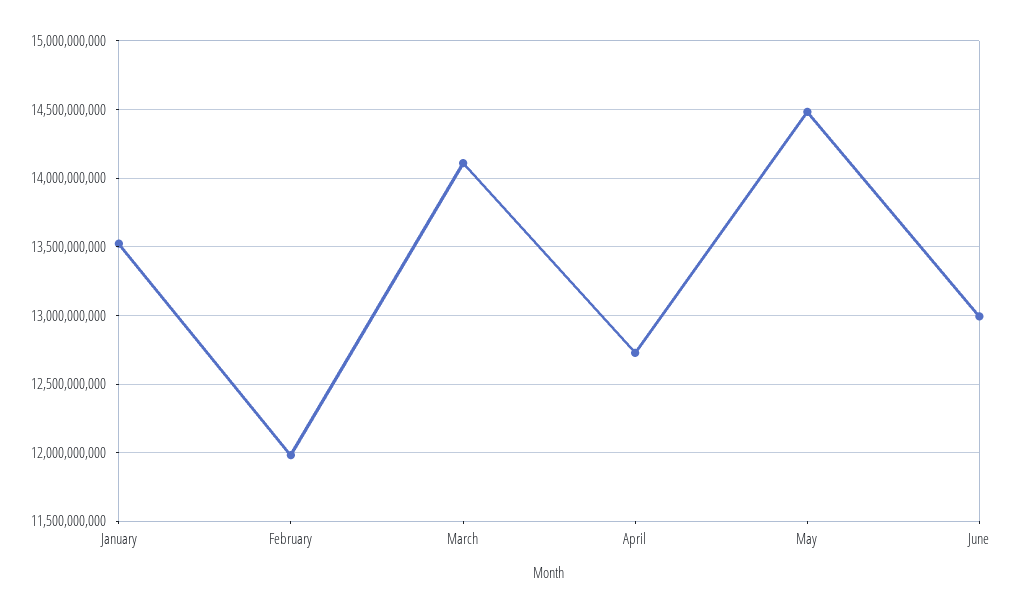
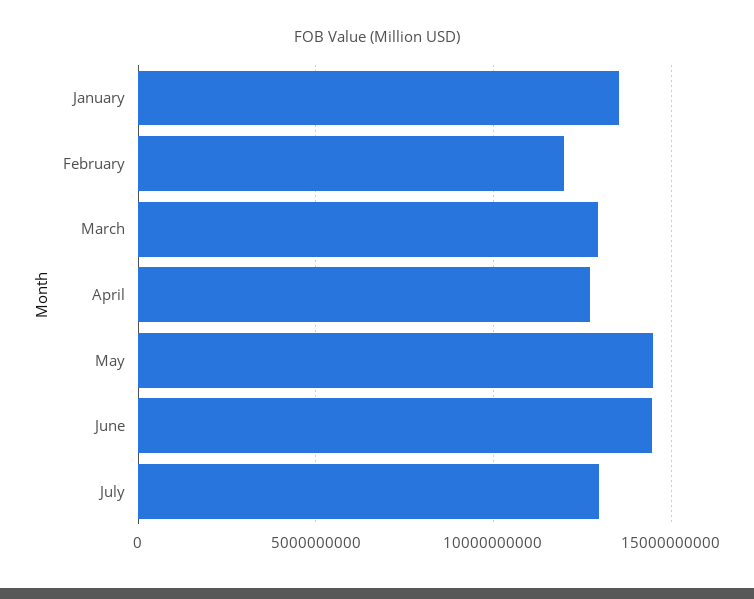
March: 14100000000 -> 13000000000
June: 13000000000 -> 14500000000
July: none -> 13000000000

